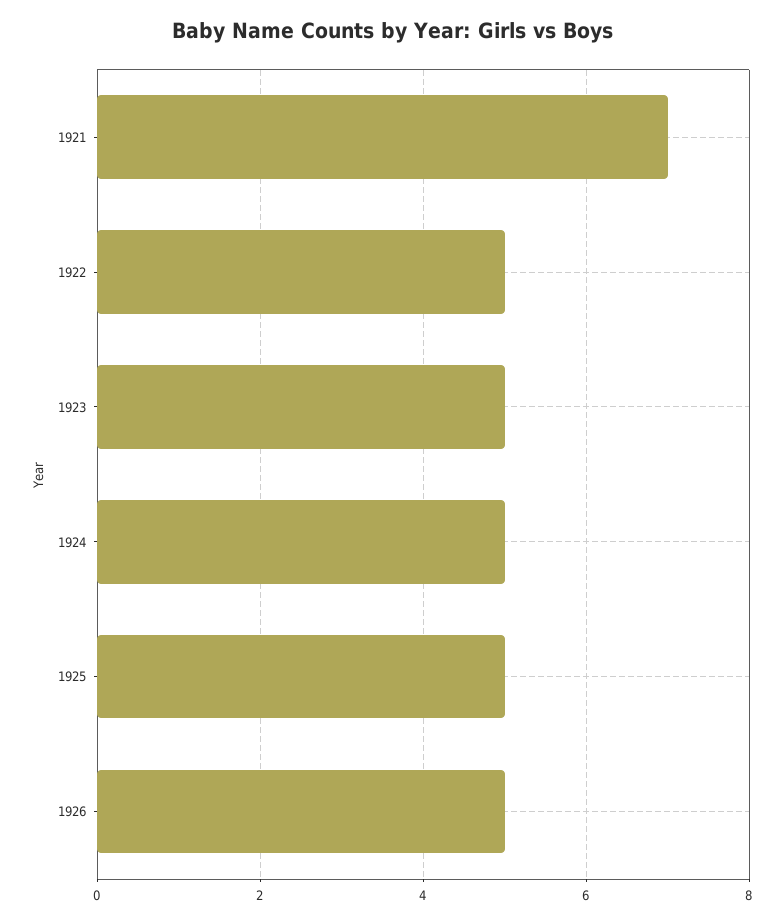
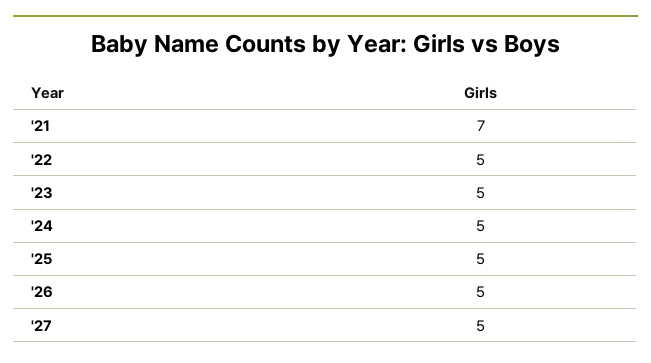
'27: none -> 5

